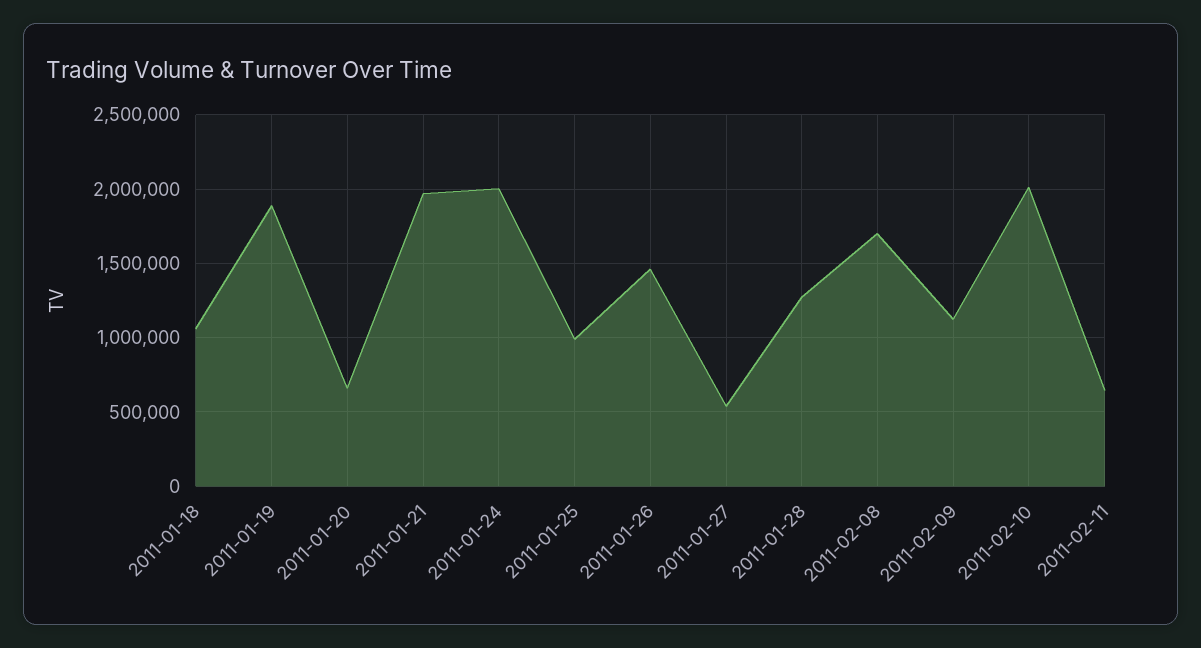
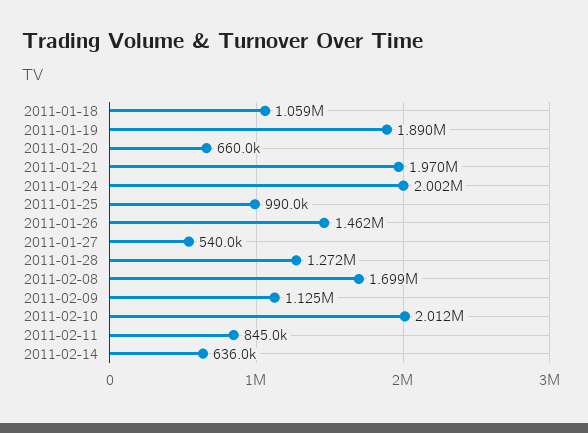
2011-02-11: 650000 -> 845000
2011-02-14: none -> 636000

